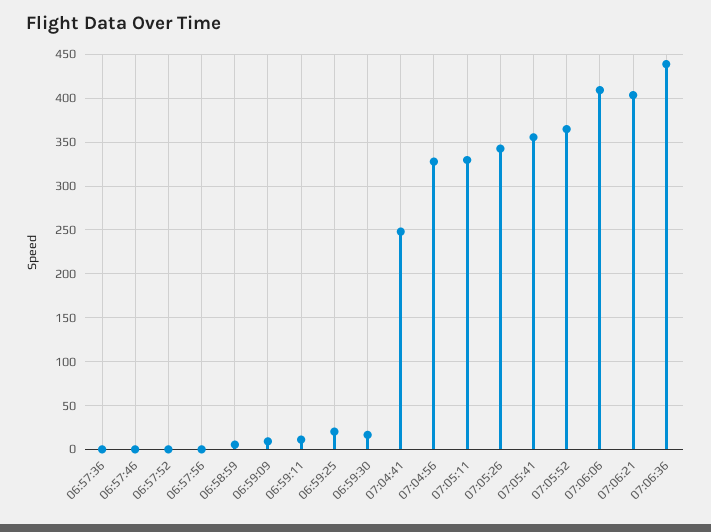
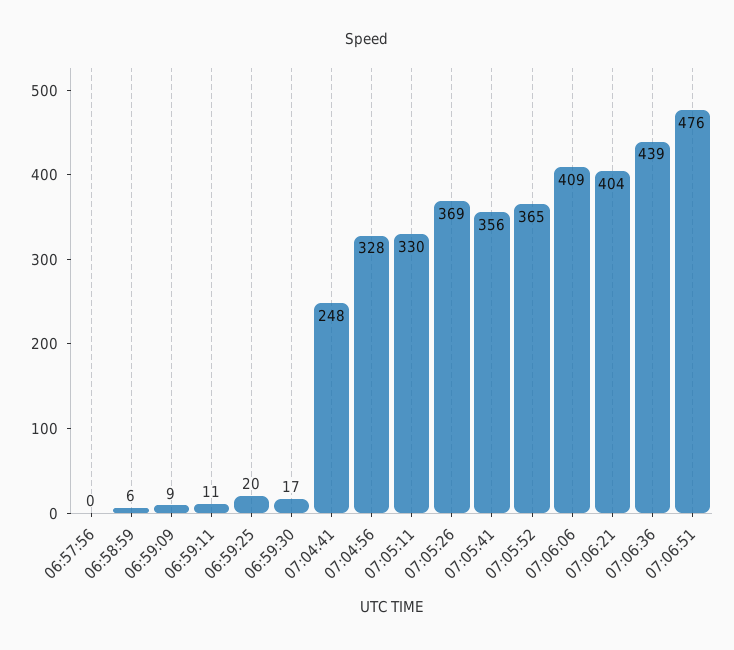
06:57:36: 0 -> none
06:57:46: 0 -> none
06:57:52: 0 -> none
07:05:26: 340 -> 369
07:06:51: none -> 476

